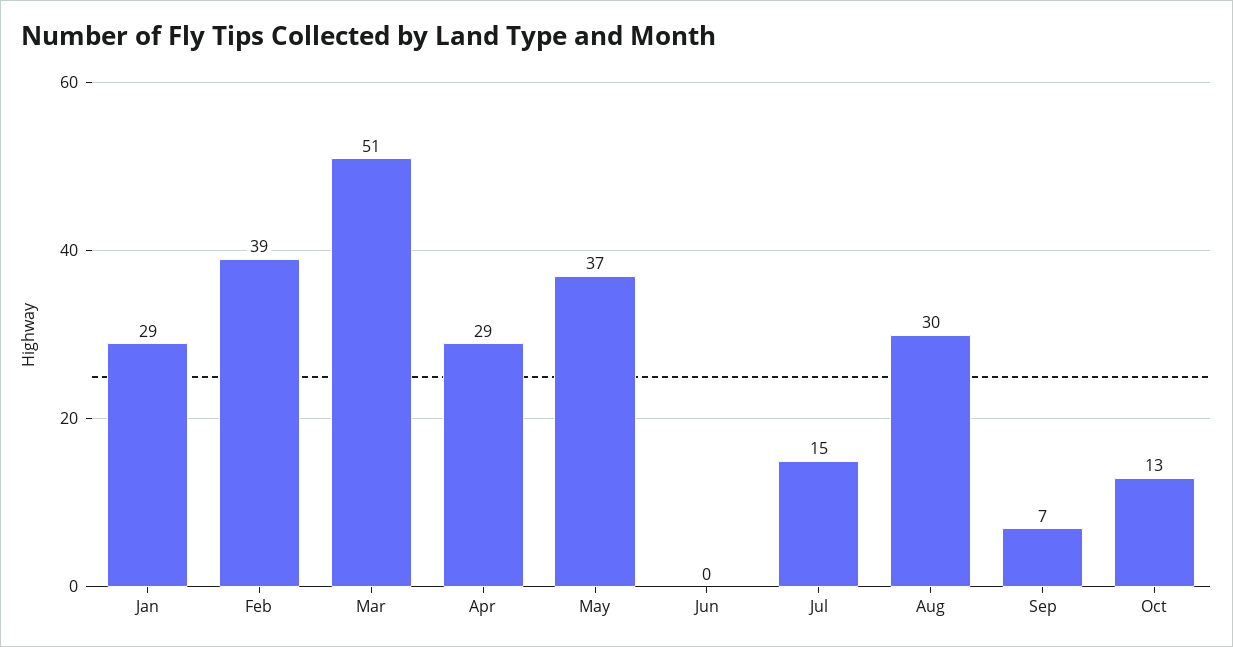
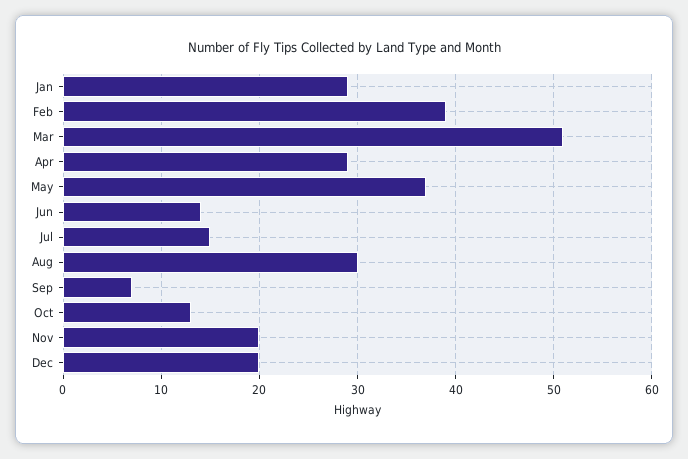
Jun: 0 -> 14
Nov: none -> 20
Dec: none -> 20

